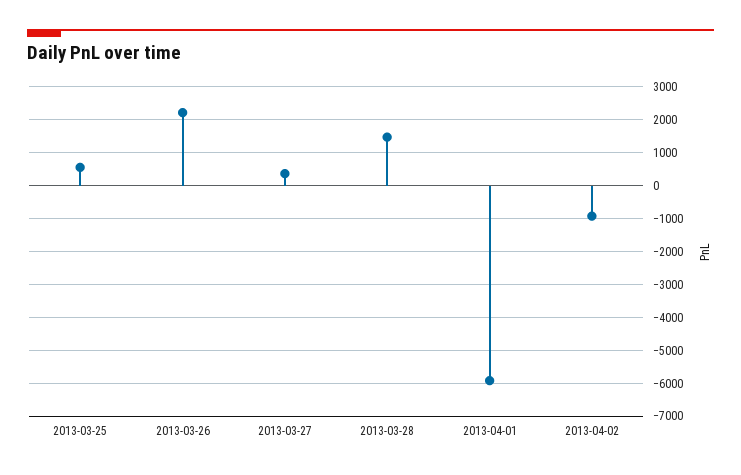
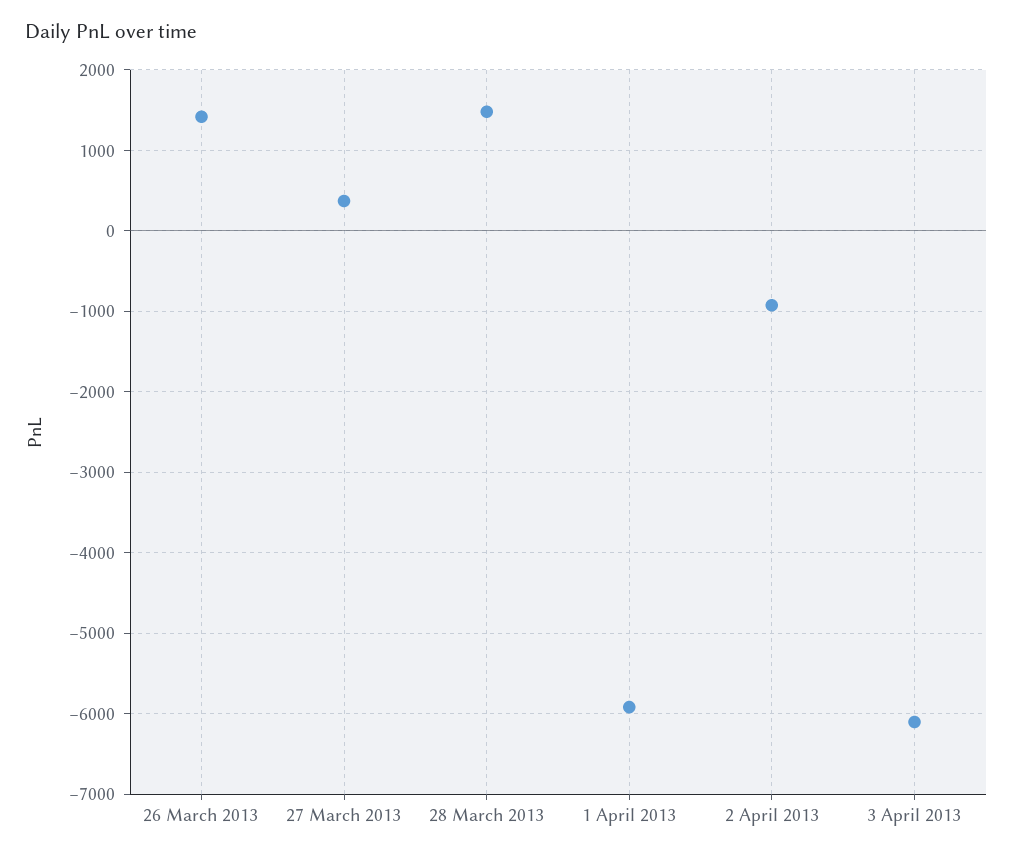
2013-03-25: 600 -> none
2013-03-26: 2200 -> 1400
3 April 2013: none -> -6100

